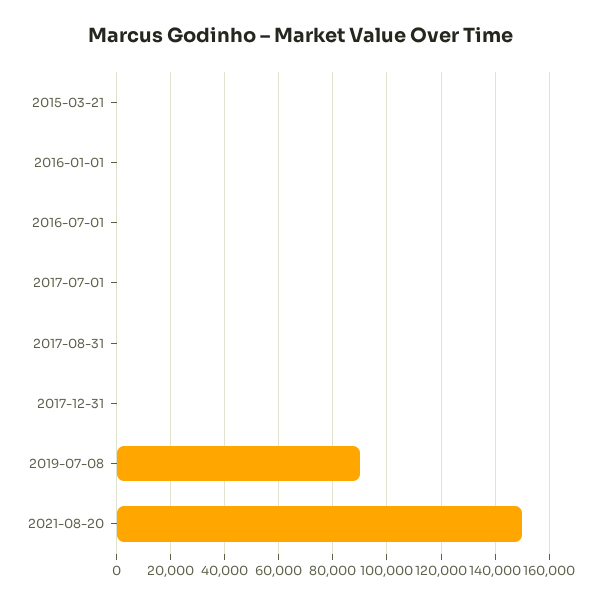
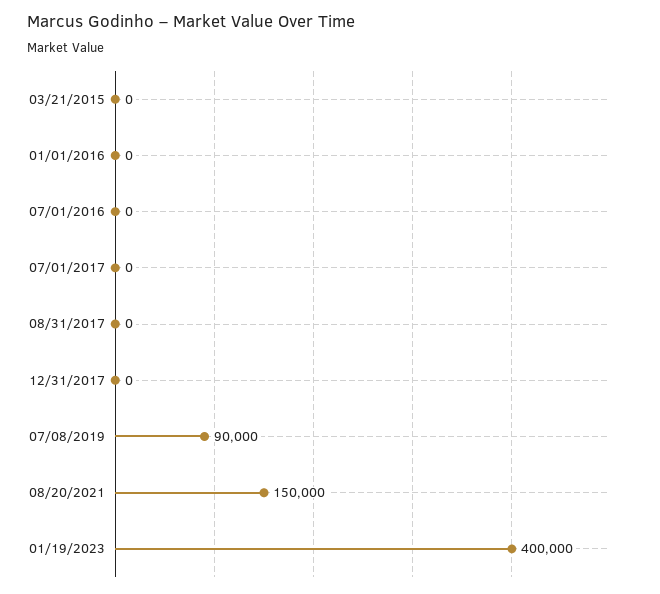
01/19/2023: none -> 400000

